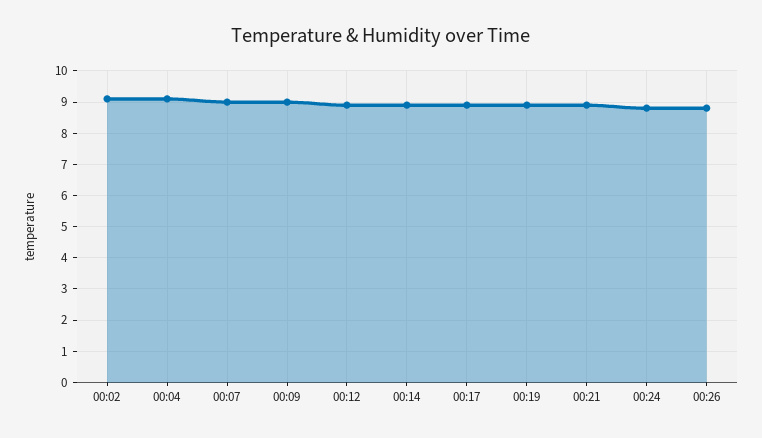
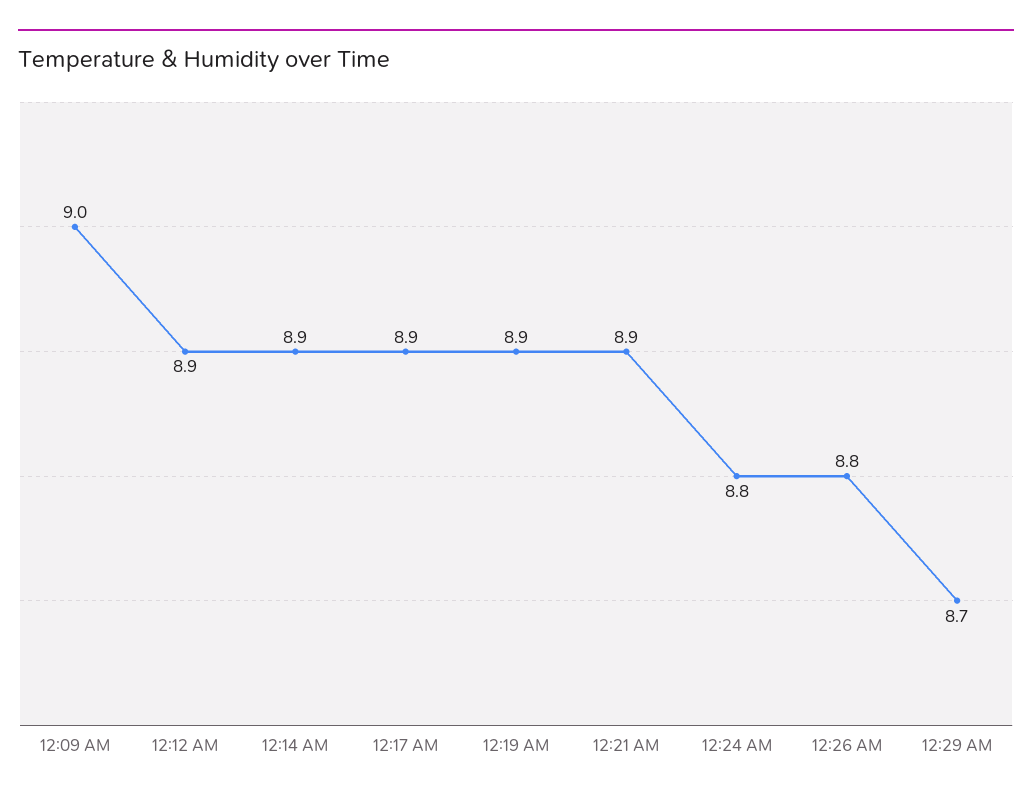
00:02: 9 -> none
00:04: 9 -> none
00:07: 9 -> none
12:29 AM: none -> 8.7

